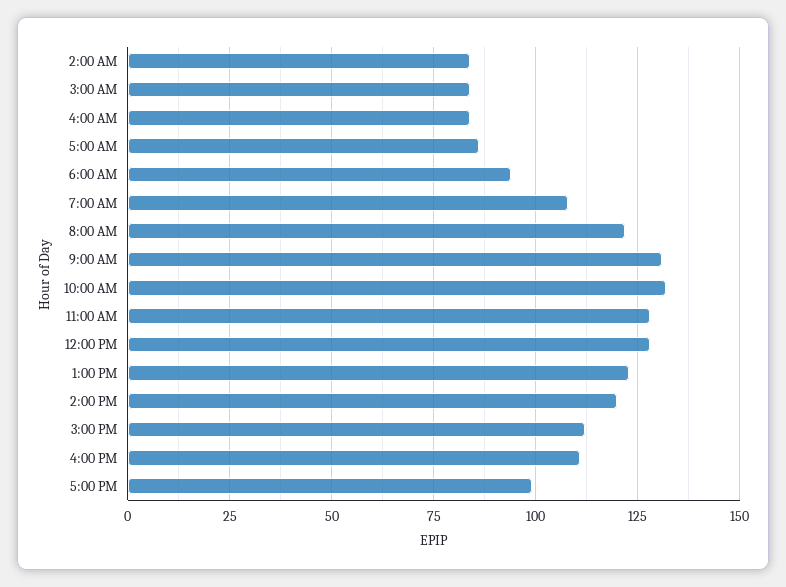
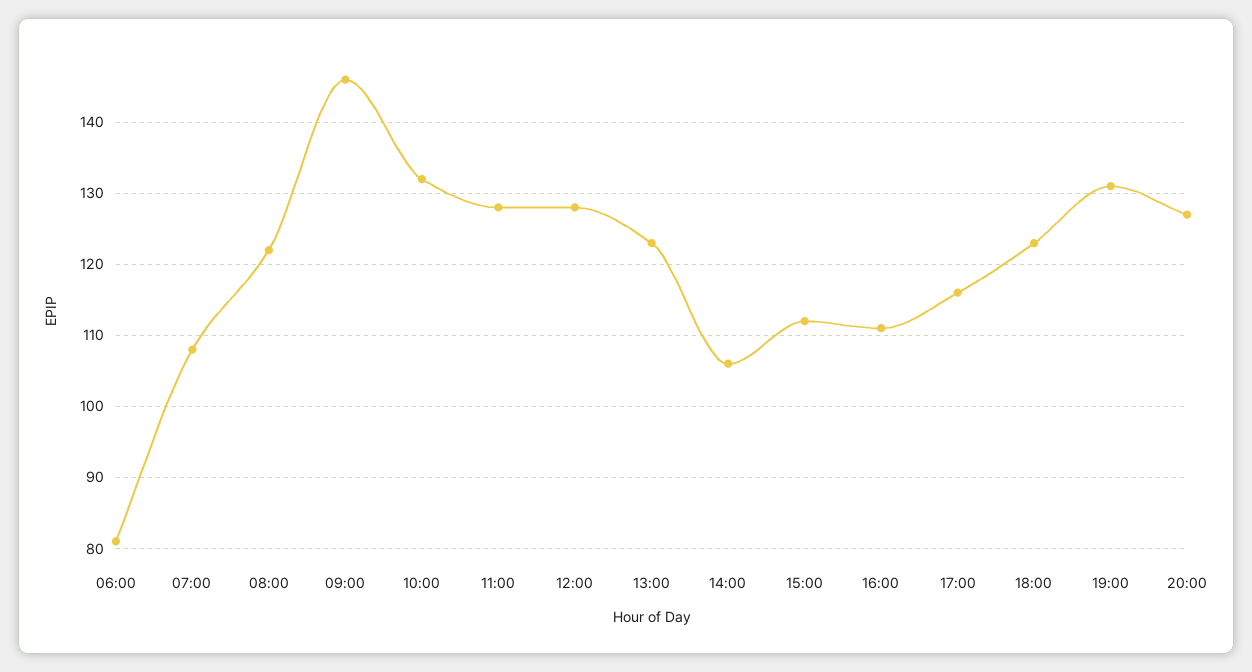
2:00 AM: 85 -> none
3:00 AM: 85 -> none
4:00 AM: 85 -> none
5:00 AM: 85 -> none
6:00 AM: 95 -> 81
9:00 AM: 130 -> 146
2:00 PM: 120 -> 106
5:00 PM: 100 -> 116
18:00: none -> 123
19:00: none -> 131
20:00: none -> 127

